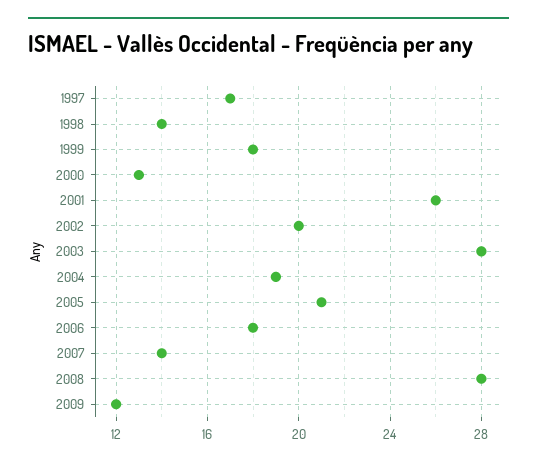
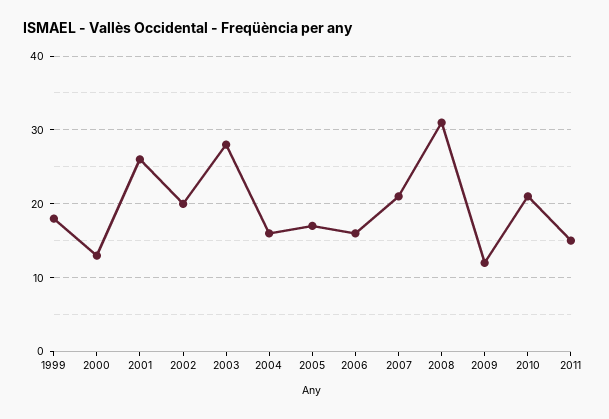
1997: 17 -> none
1998: 14 -> none
2004: 19 -> 16
2005: 21 -> 17
2006: 18 -> 16
2007: 14 -> 21
2008: 28 -> 31
2010: none -> 21
2011: none -> 15

